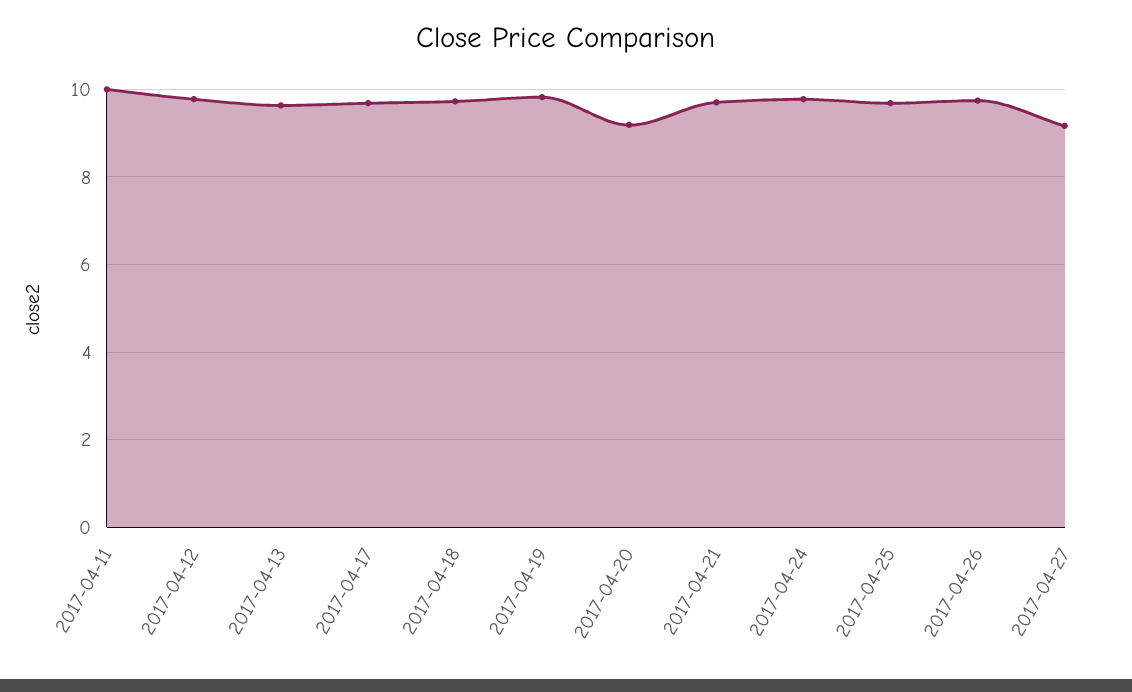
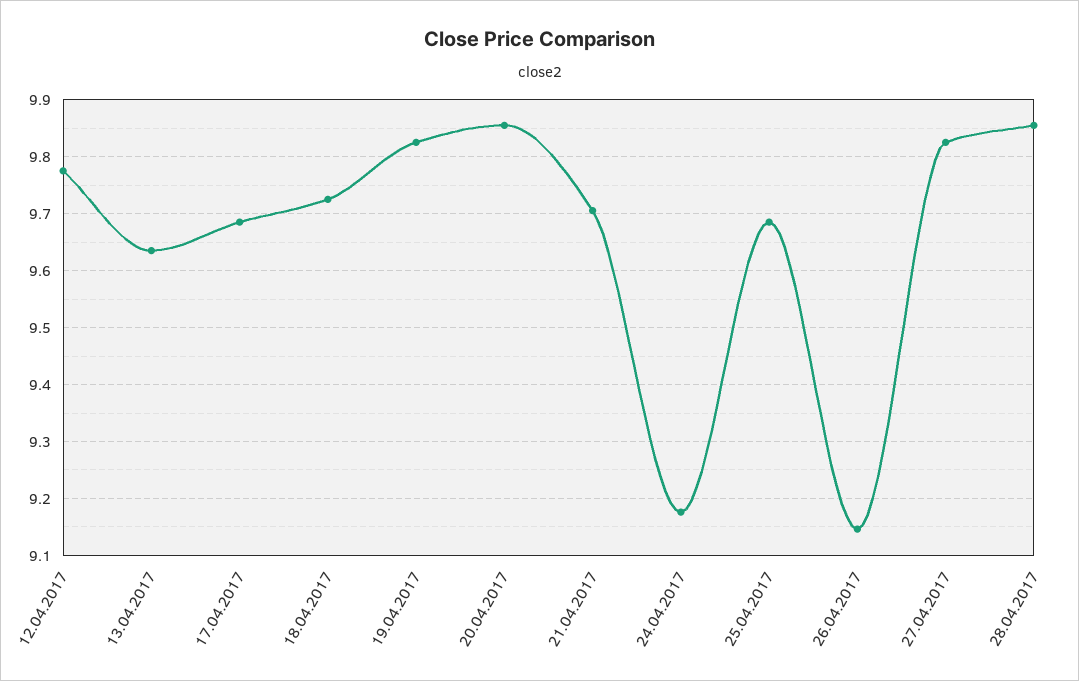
2017-04-11: 10 -> none
2017-04-20: 9.2 -> 9.86
2017-04-24: 9.8 -> 9.18
2017-04-26: 9.8 -> 9.14
2017-04-27: 9.2 -> 9.82
28.04.2017: none -> 9.86

